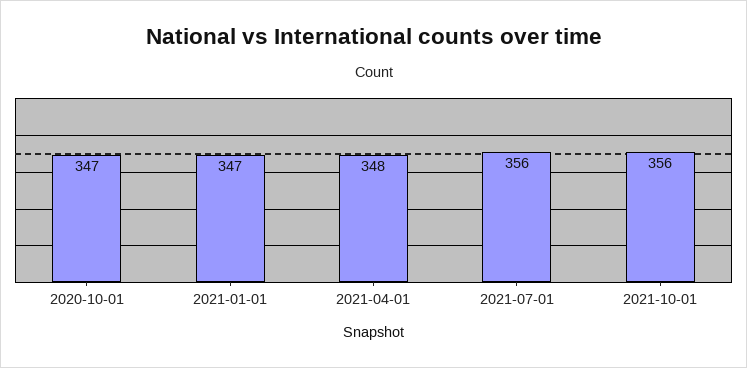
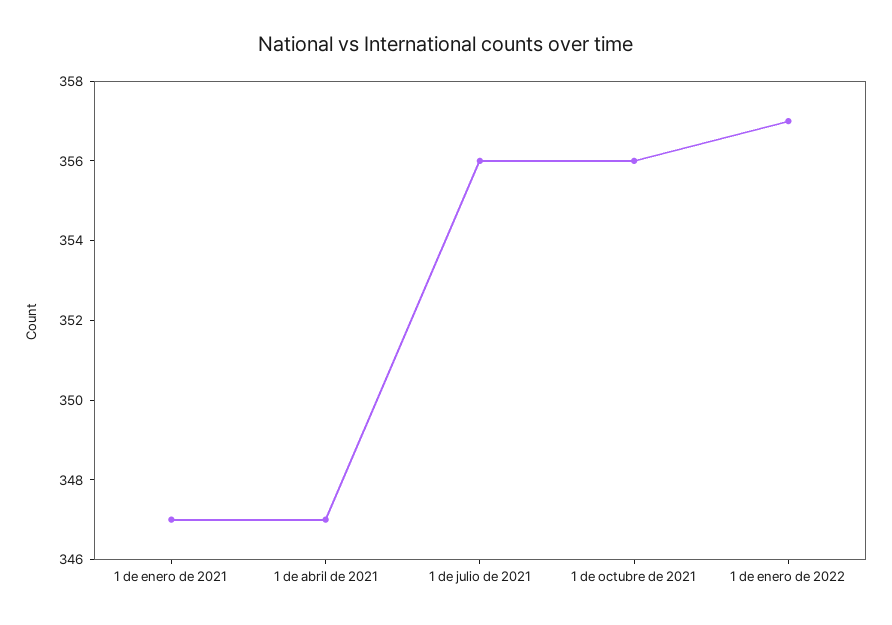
2020-10-01: 347 -> none
2021-04-01: 348 -> 347
1 de enero de 2022: none -> 357

